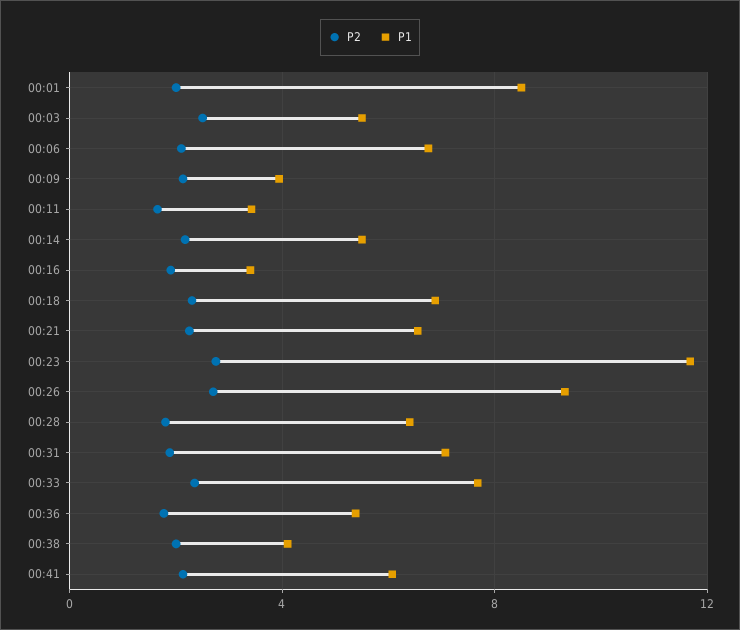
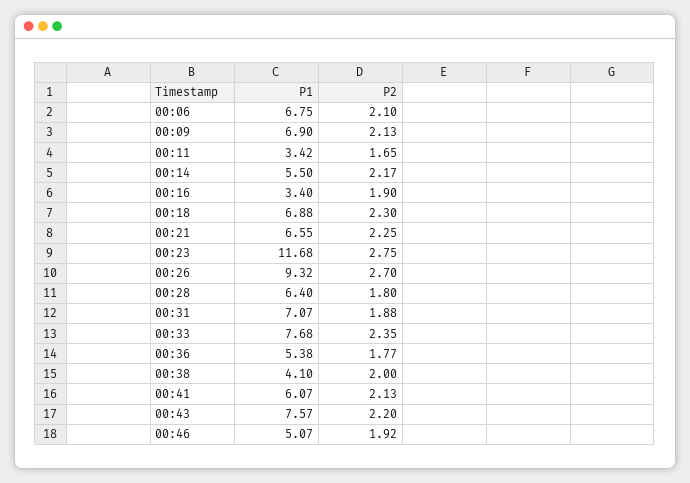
P2, 00:01: 2 -> none
P1, 00:01: 8.5 -> none
P2, 00:03: 2.5 -> none
P1, 00:03: 5.5 -> none
P1, 00:09: 4 -> 6.9
P1, 00:43: none -> 7.57
P2, 00:43: none -> 2.2
P1, 00:46: none -> 5.07
P2, 00:46: none -> 1.92

